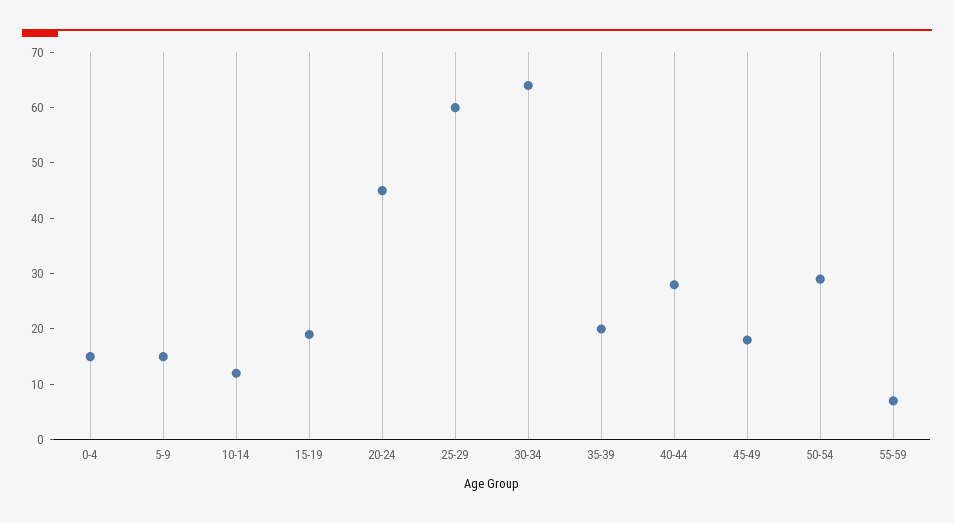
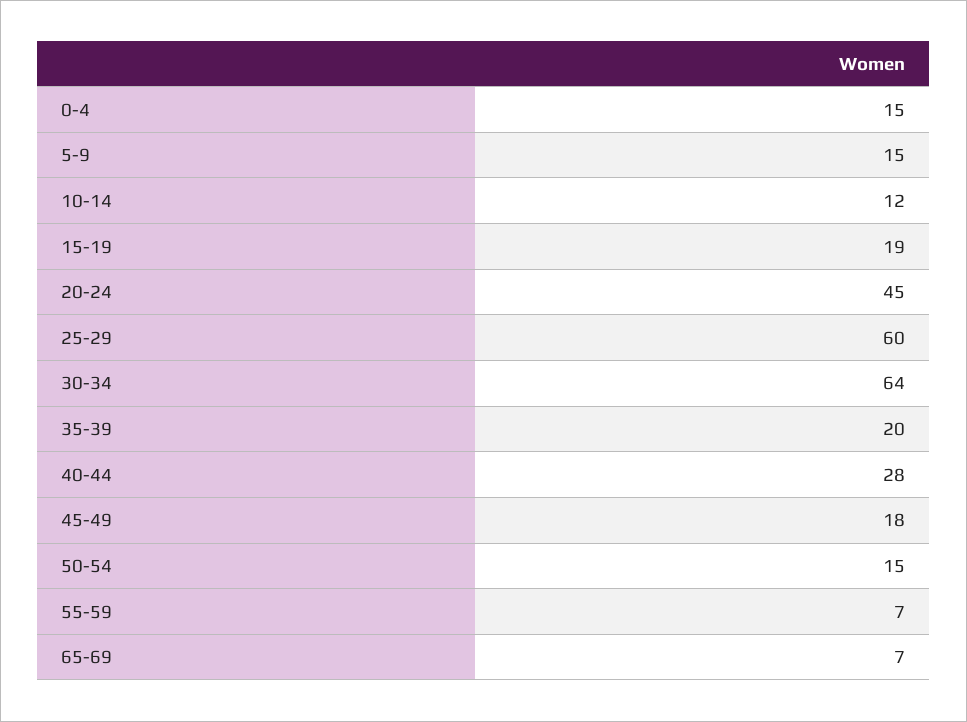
50-54: 30 -> 15
65-69: none -> 7

